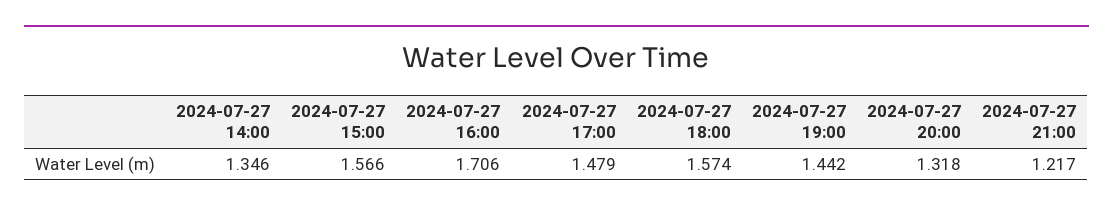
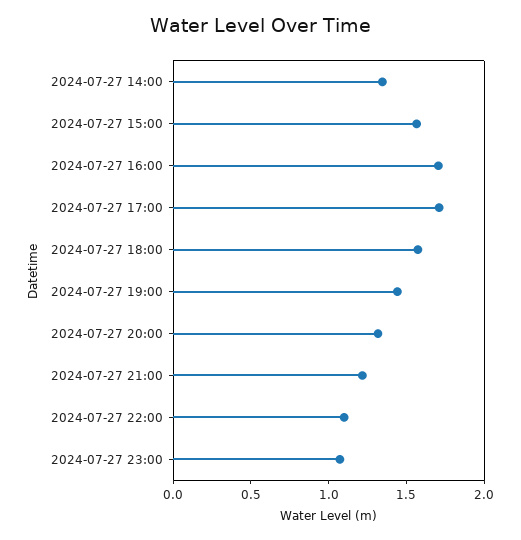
2024-07-27 17:00: 1.479 -> 1.7
2024-07-27 22:00: none -> 1.1
2024-07-27 23:00: none -> 1.1

